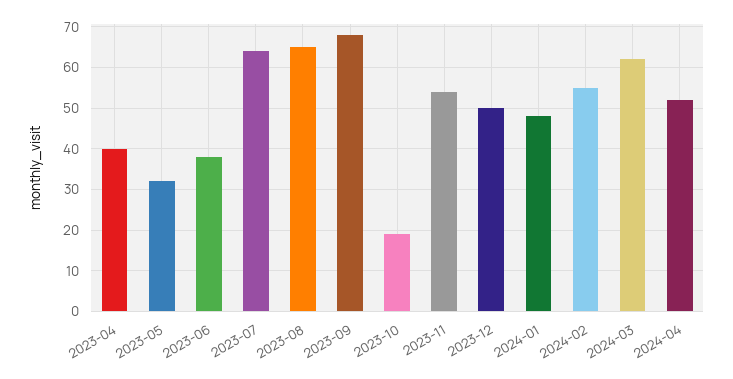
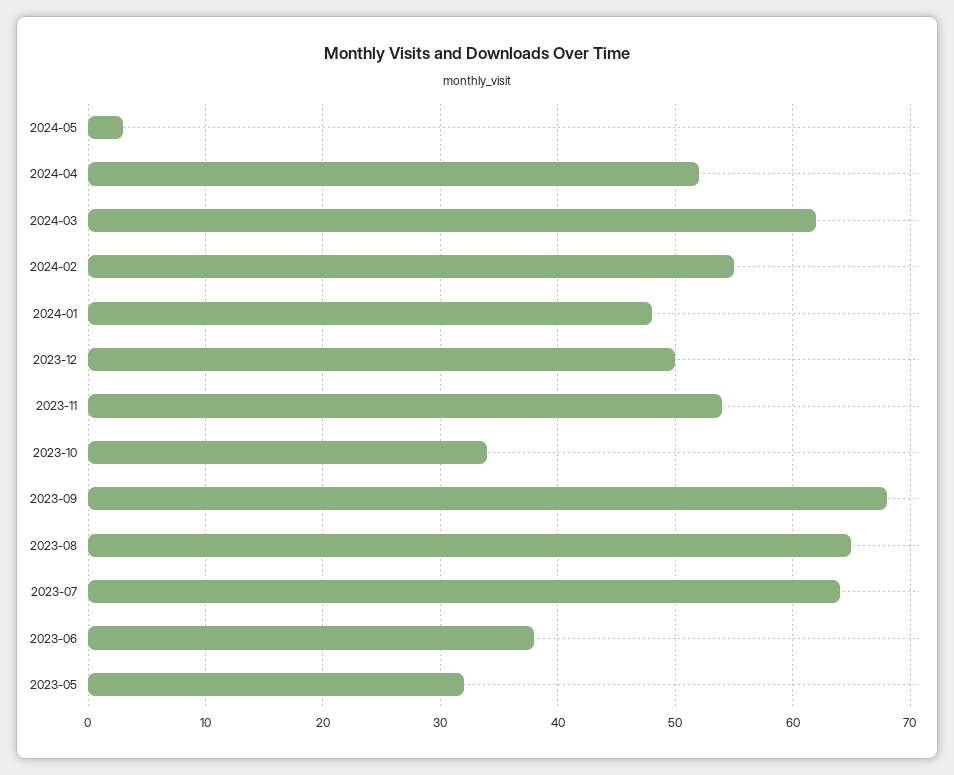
2023-04: 40 -> none
2023-10: 20 -> 34
2024-05: none -> 3

